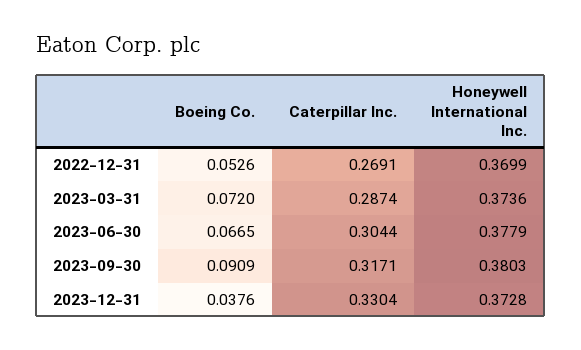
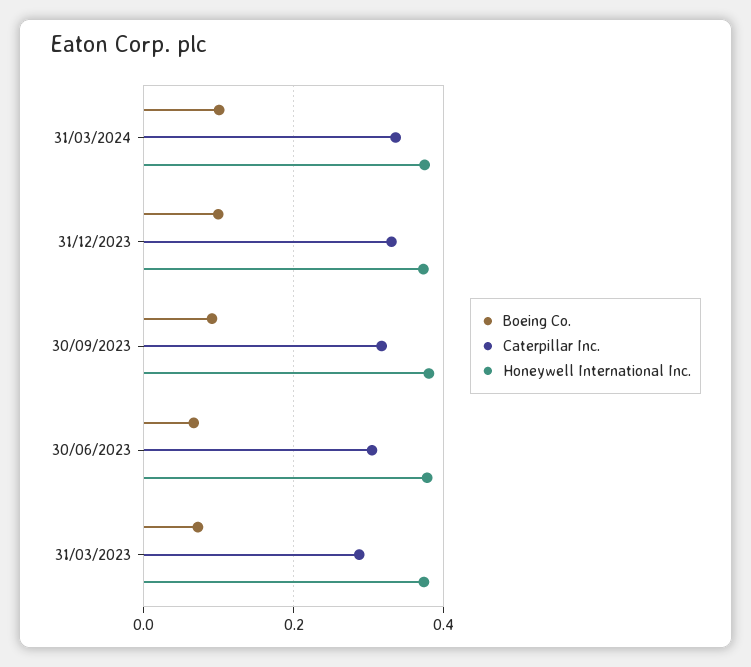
Boeing Co., 2022-12-31: 0.0526 -> none
Caterpillar Inc., 2022-12-31: 0.2691 -> none
Honeywell International Inc., 2022-12-31: 0.3699 -> none
Boeing Co., 2023-12-31: 0.0376 -> 0.1
Boeing Co., 31/03/2024: none -> 0.1
Caterpillar Inc., 31/03/2024: none -> 0.34
Honeywell International Inc., 31/03/2024: none -> 0.38

